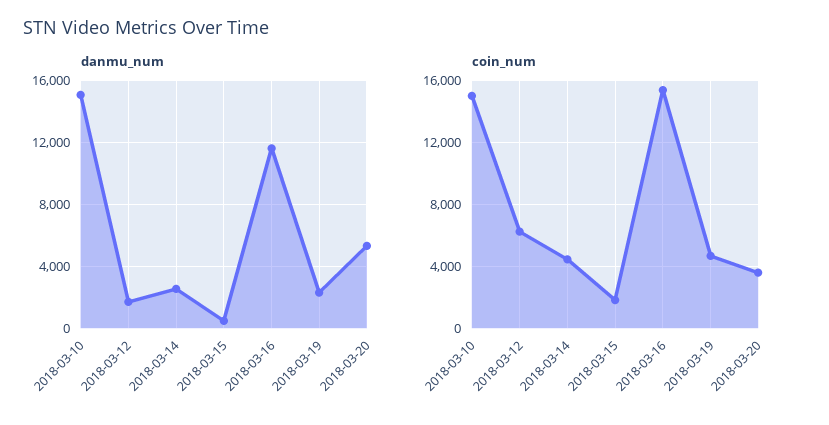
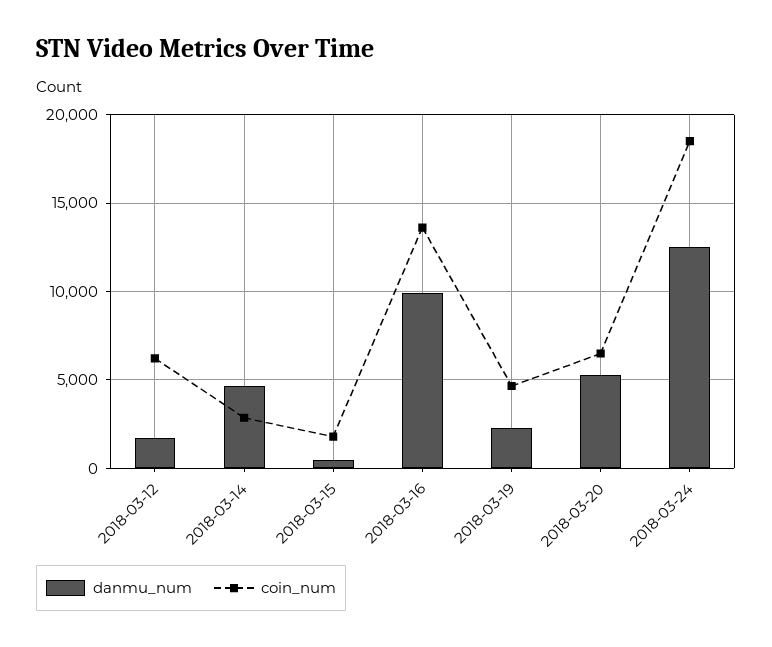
danmu_num, 2018-03-10: 15000 -> none
danmu_num, 2018-03-14: 2500 -> 4500
danmu_num, 2018-03-16: 11500 -> 10000
coin_num, 2018-03-10: 15000 -> none
coin_num, 2018-03-14: 4500 -> 3000
coin_num, 2018-03-16: 15500 -> 13500
coin_num, 2018-03-20: 3500 -> 6500
danmu_num, 2018-03-24: none -> 12500
coin_num, 2018-03-24: none -> 18500

